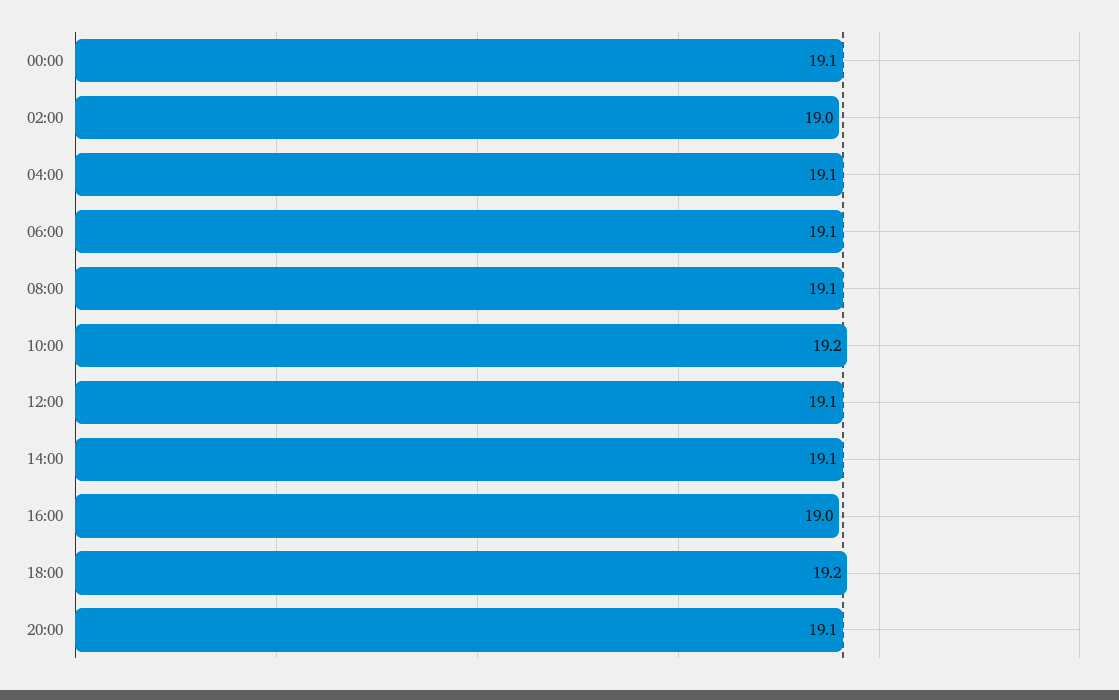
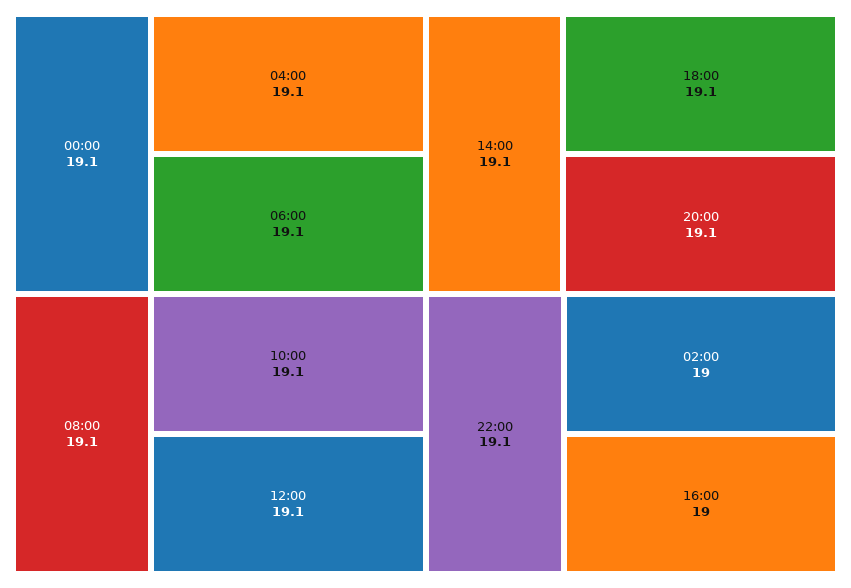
10:00: 19.2 -> 19.1
18:00: 19.2 -> 19.1
22:00: none -> 19.1

